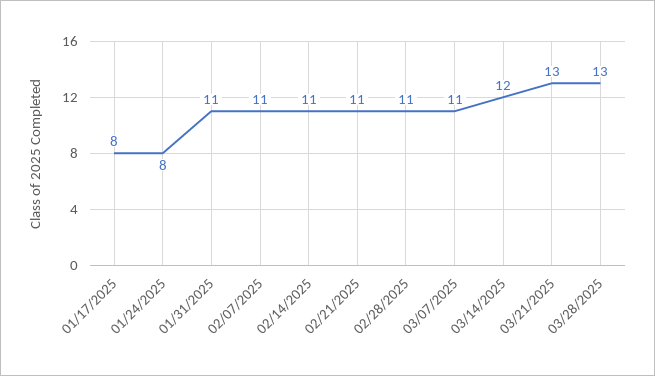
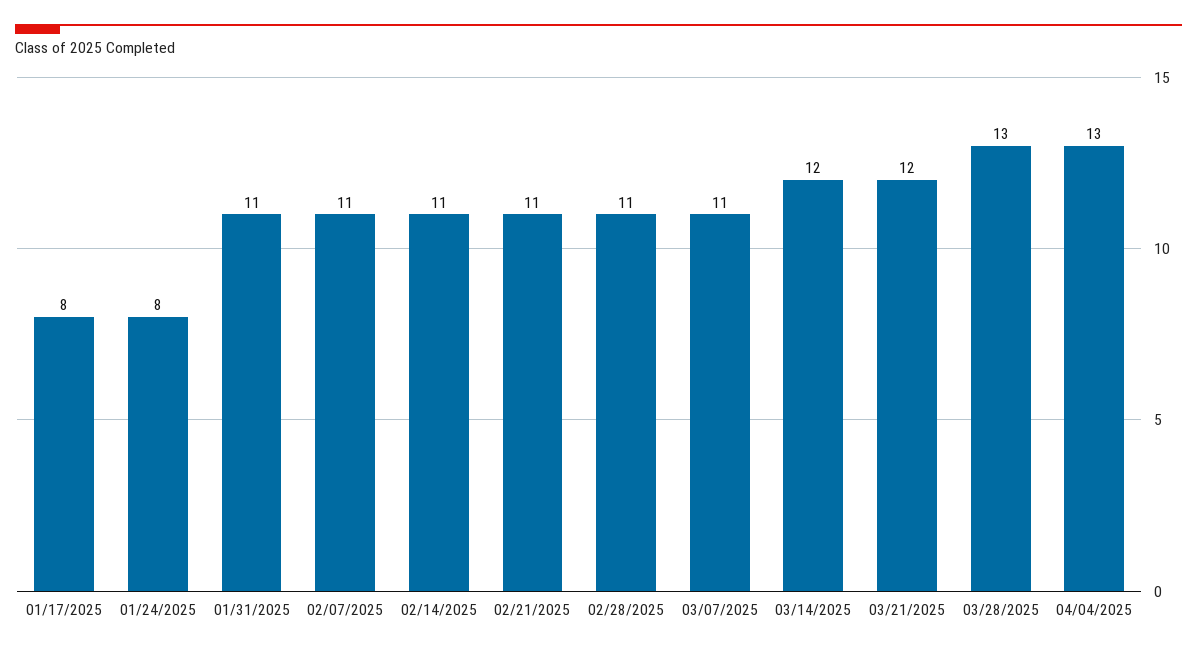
03/21/2025: 13 -> 12
04/04/2025: none -> 13

